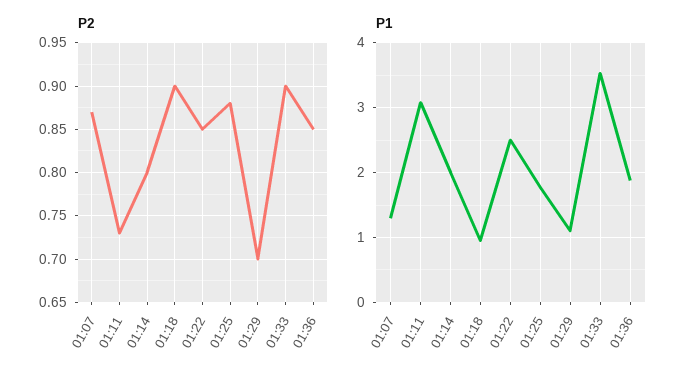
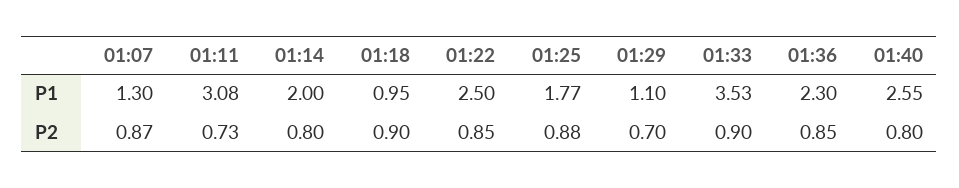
P1, 01:36: 1.9 -> 2.3
P1, 01:40: none -> 2.55
P2, 01:40: none -> 0.8

